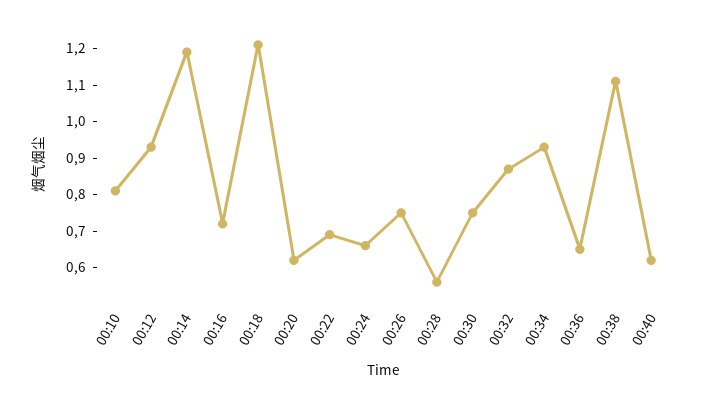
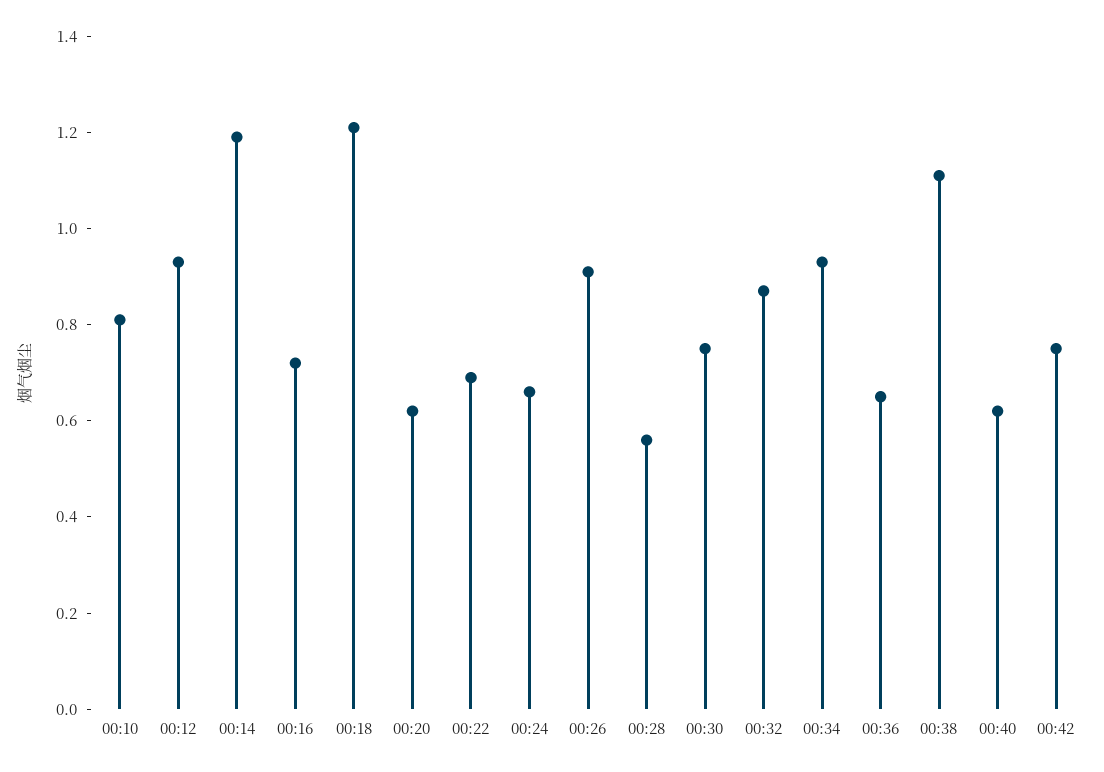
00:26: 0.75 -> 0.9
00:42: none -> 0.75

